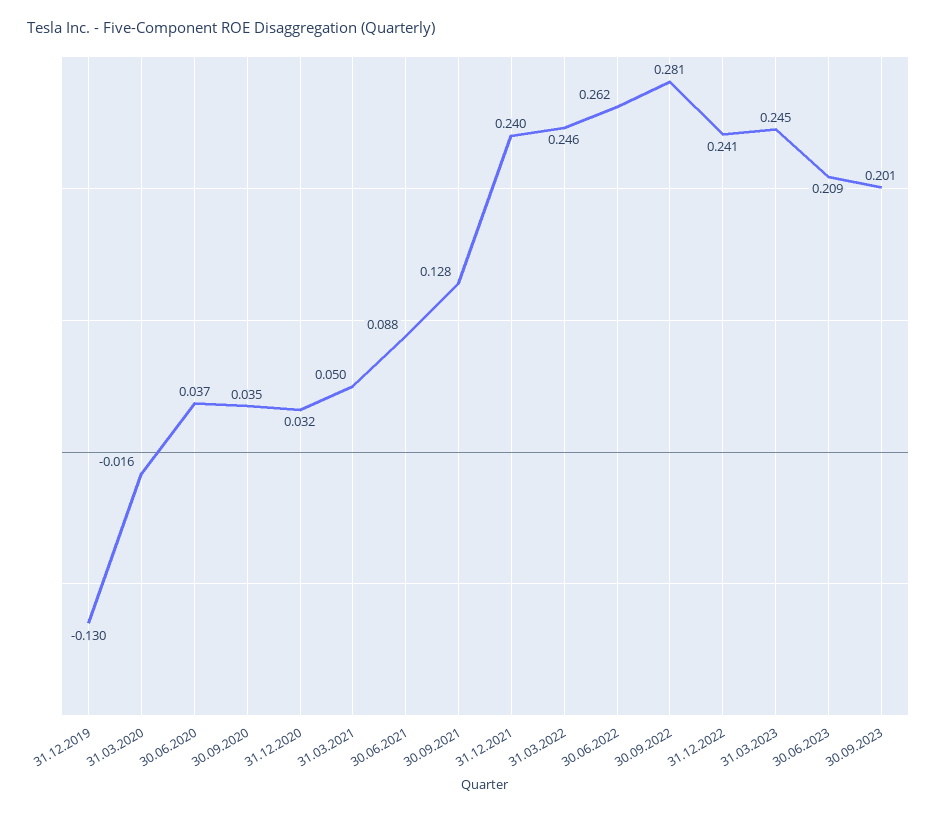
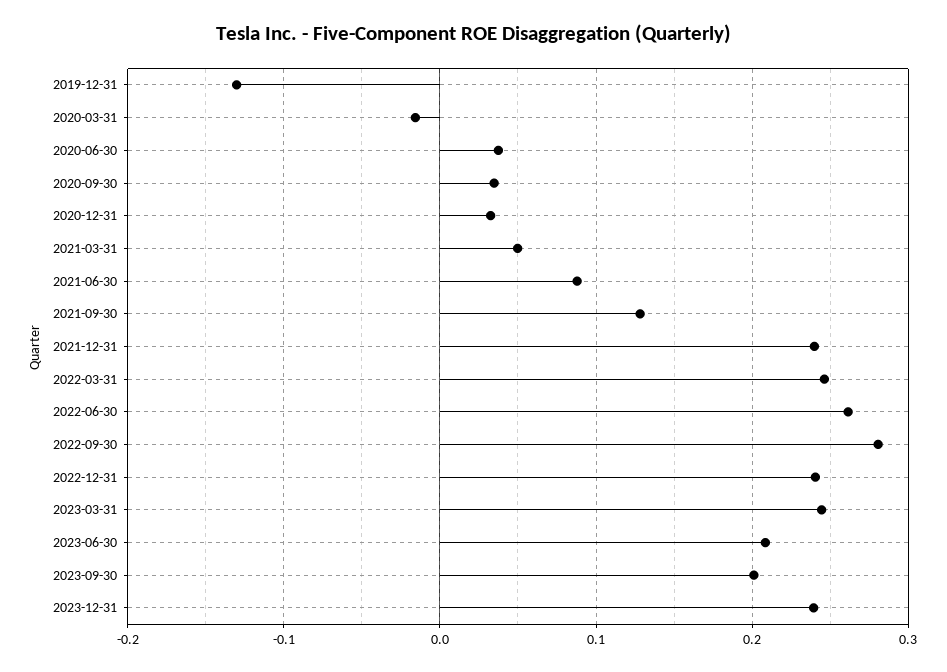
2023-12-31: none -> 0.24

